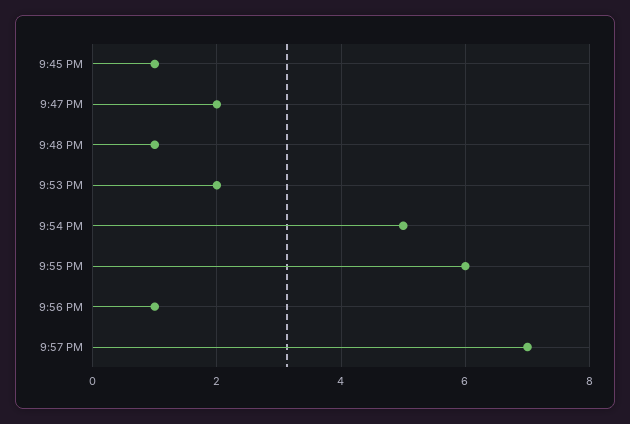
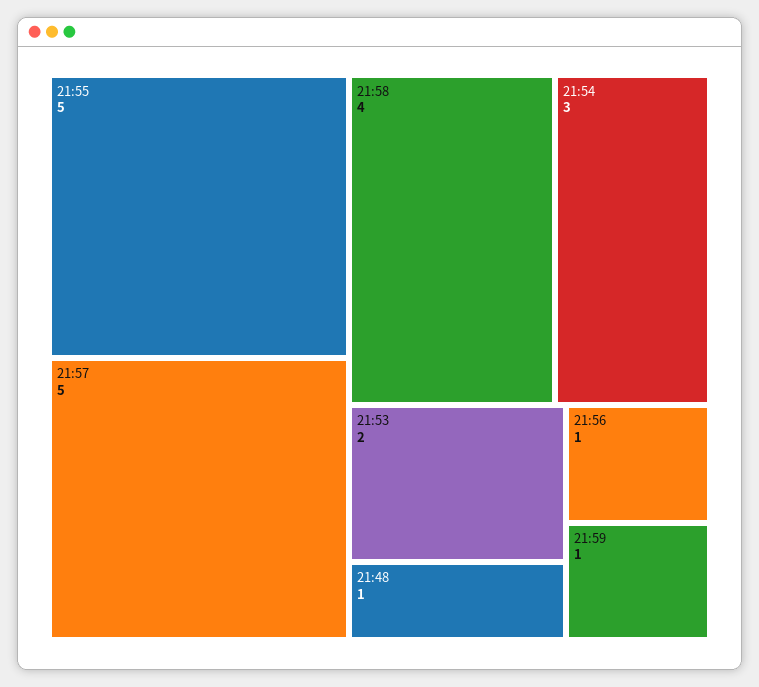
9:45 PM: 1 -> none
9:47 PM: 2 -> none
9:54 PM: 5 -> 3
9:55 PM: 6 -> 5
9:57 PM: 7 -> 5
21:58: none -> 4
21:59: none -> 1

